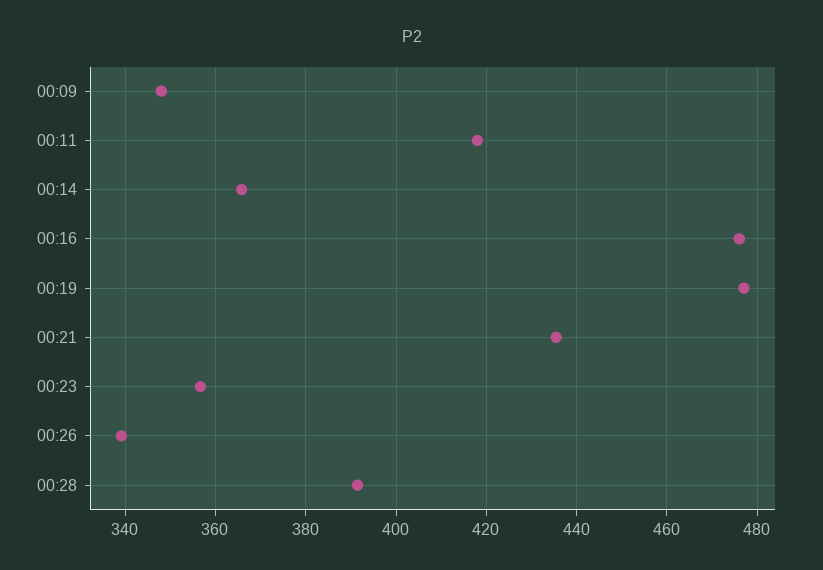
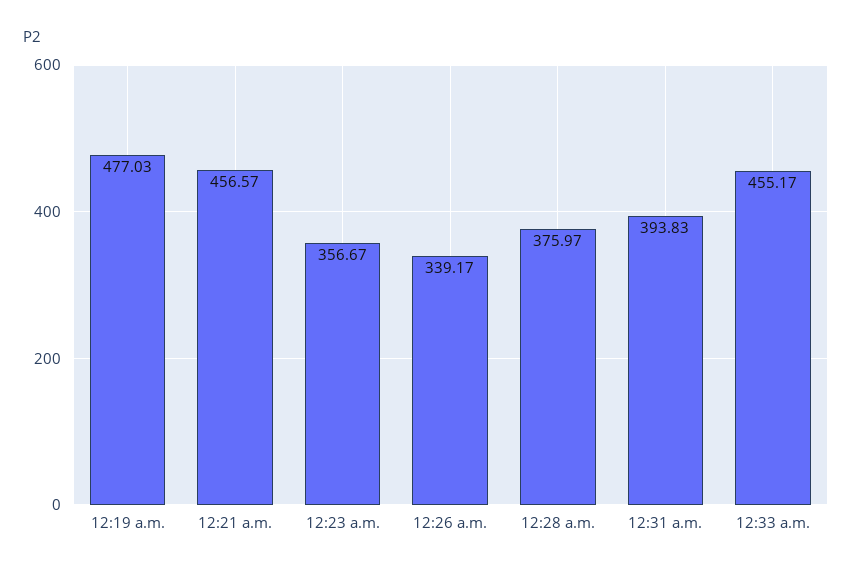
00:09: 348 -> none
00:11: 418 -> none
00:14: 366 -> none
00:16: 476 -> none
00:21: 436 -> 456.57
00:28: 392 -> 375.97
12:31 a.m.: none -> 393.83
12:33 a.m.: none -> 455.17

